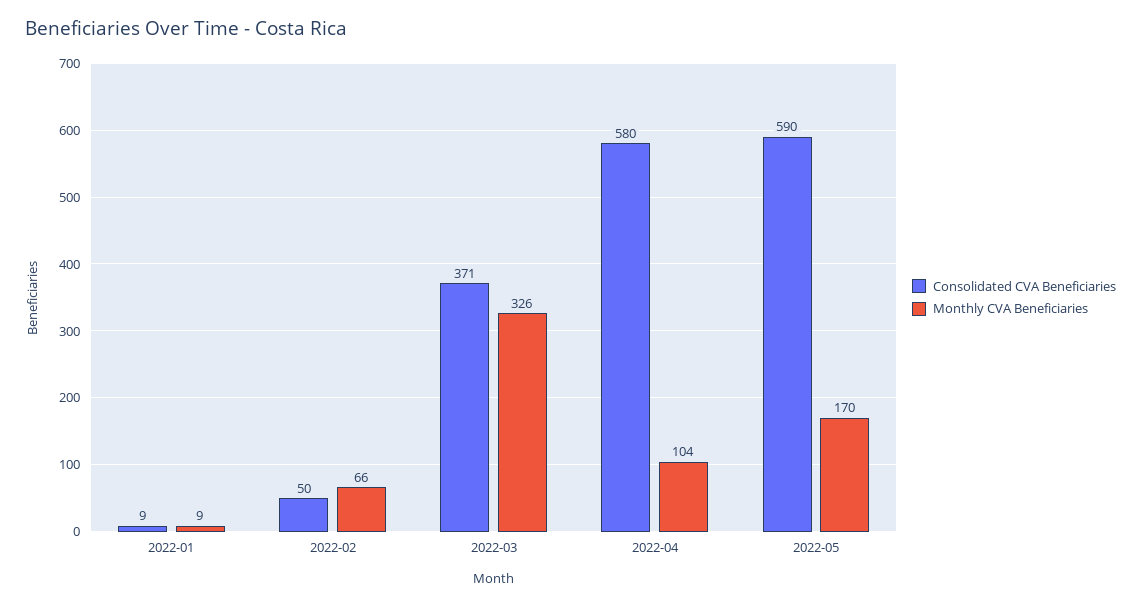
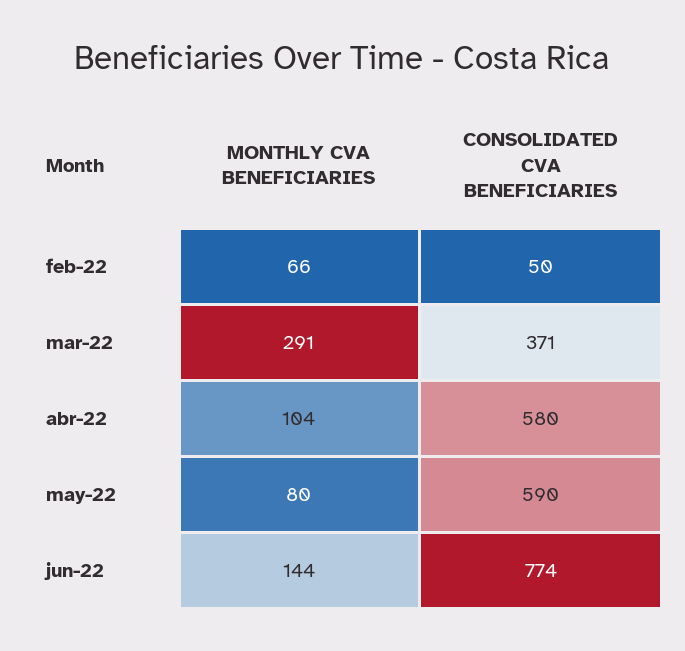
Consolidated CVA Beneficiaries, 2022-01: 9 -> none
Monthly CVA Beneficiaries, 2022-01: 9 -> none
Monthly CVA Beneficiaries, 2022-03: 326 -> 291
Monthly CVA Beneficiaries, 2022-05: 170 -> 80
Monthly CVA Beneficiaries, jun-22: none -> 144
Consolidated CVA Beneficiaries, jun-22: none -> 774

